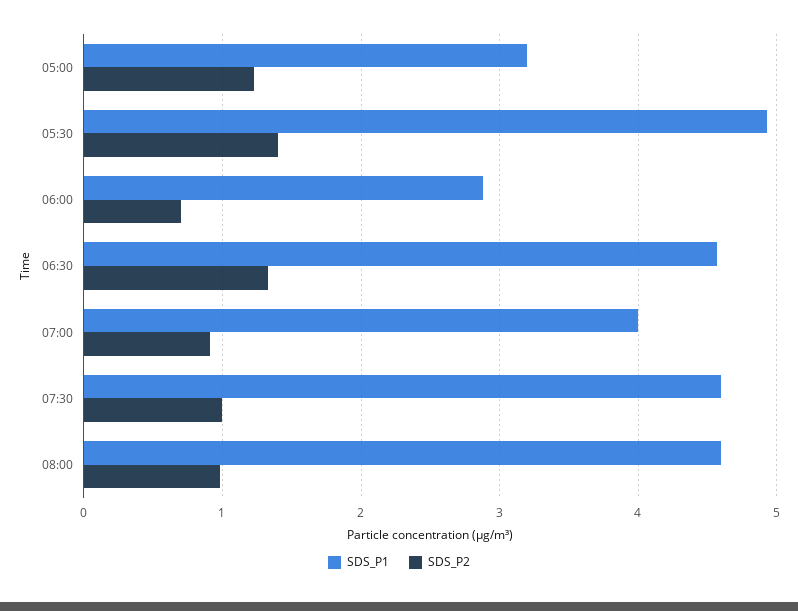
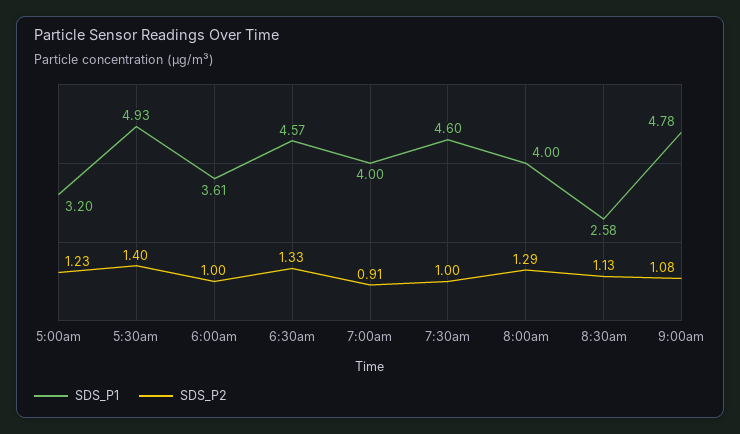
SDS_P1, 06:00: 2.9 -> 3.61
SDS_P2, 06:00: 0.7 -> 1
SDS_P1, 08:00: 4.6 -> 4
SDS_P2, 08:00: 1 -> 1.29
SDS_P1, 8:30am: none -> 2.58
SDS_P2, 8:30am: none -> 1.13
SDS_P1, 9:00am: none -> 4.78
SDS_P2, 9:00am: none -> 1.08

